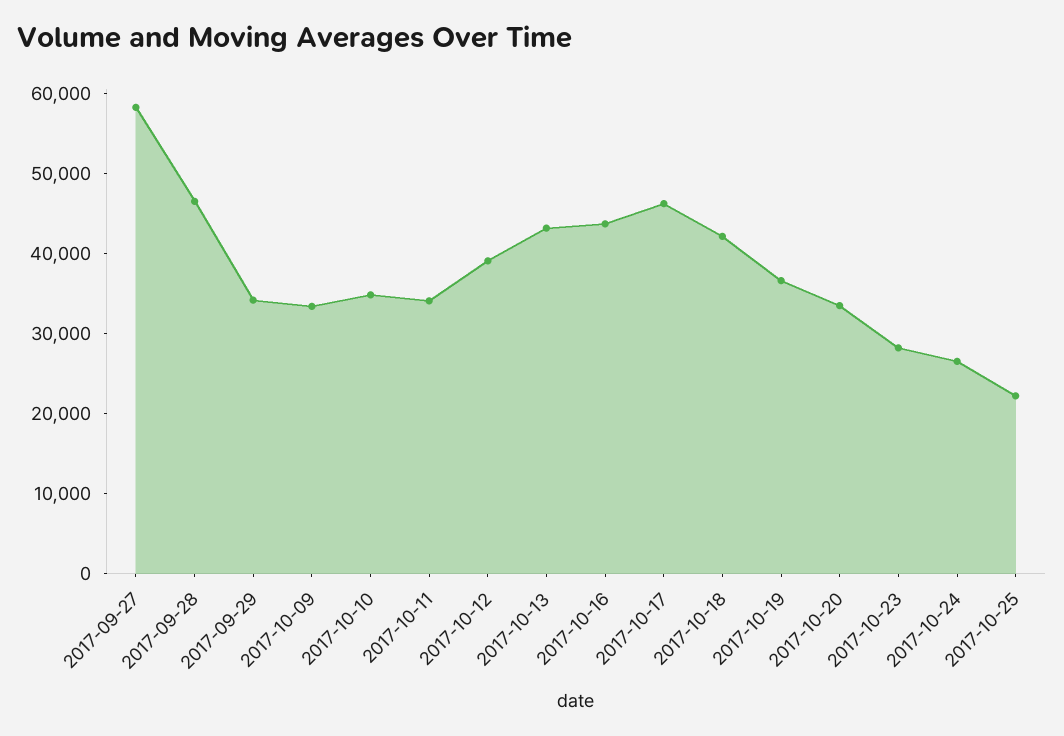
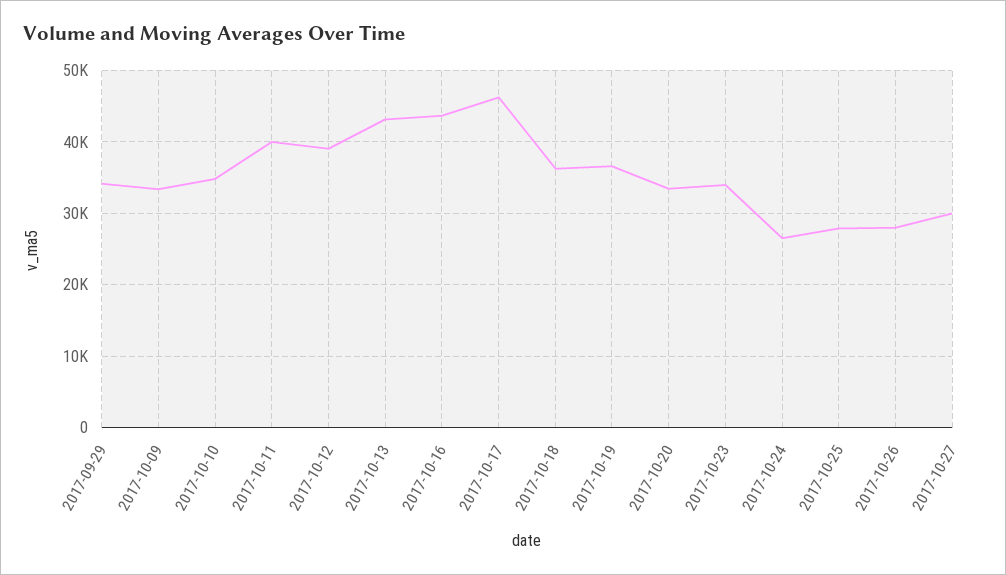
2017-09-27: 58000 -> none
2017-09-28: 46000 -> none
2017-10-11: 34000 -> 40000
2017-10-18: 42000 -> 36000
2017-10-23: 28000 -> 34000
2017-10-25: 22000 -> 28000
2017-10-26: none -> 28000
2017-10-27: none -> 30000

